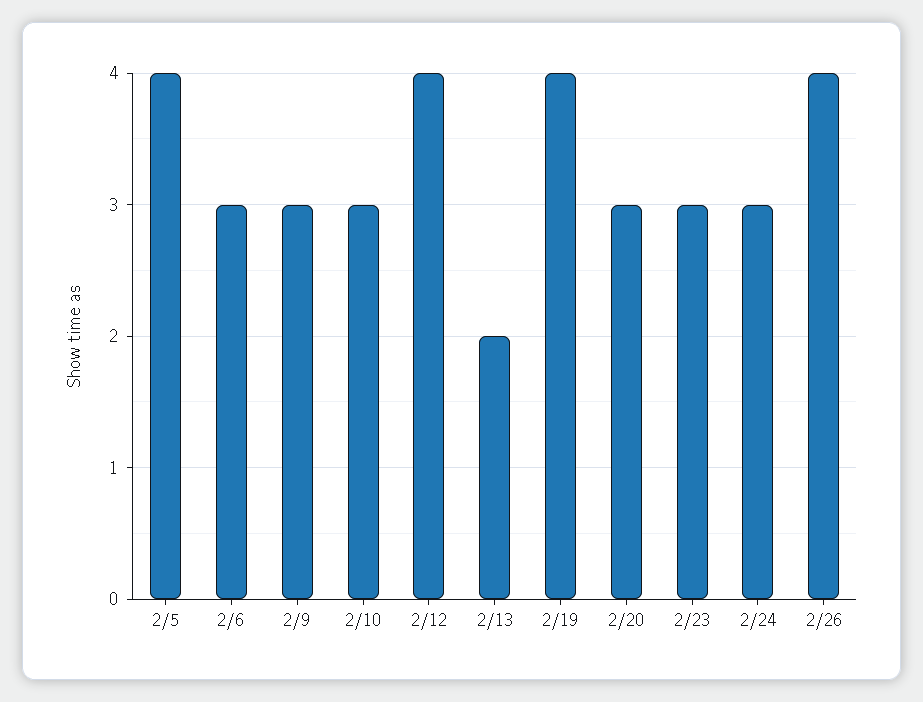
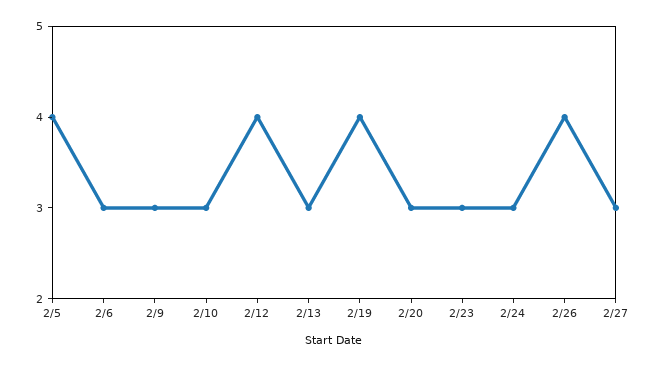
2/13: 2 -> 3
2/27: none -> 3

